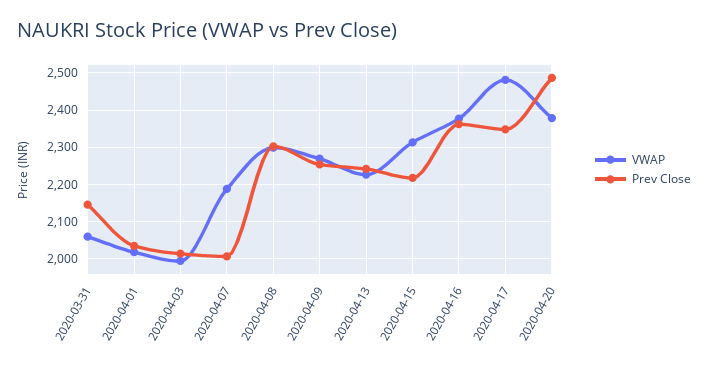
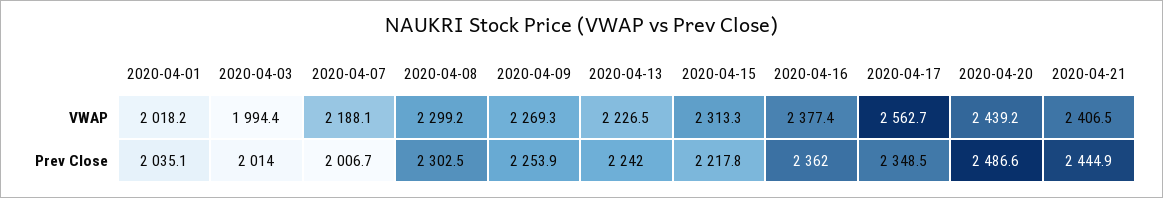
VWAP, 2020-03-31: 2060 -> none
Prev Close, 2020-03-31: 2140 -> none
VWAP, 2020-04-17: 2480 -> 2562.7
VWAP, 2020-04-20: 2380 -> 2439.2
VWAP, 2020-04-21: none -> 2406.5
Prev Close, 2020-04-21: none -> 2444.9

